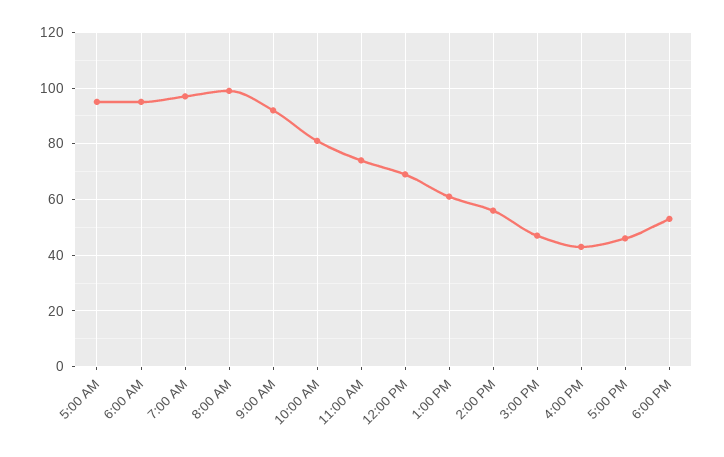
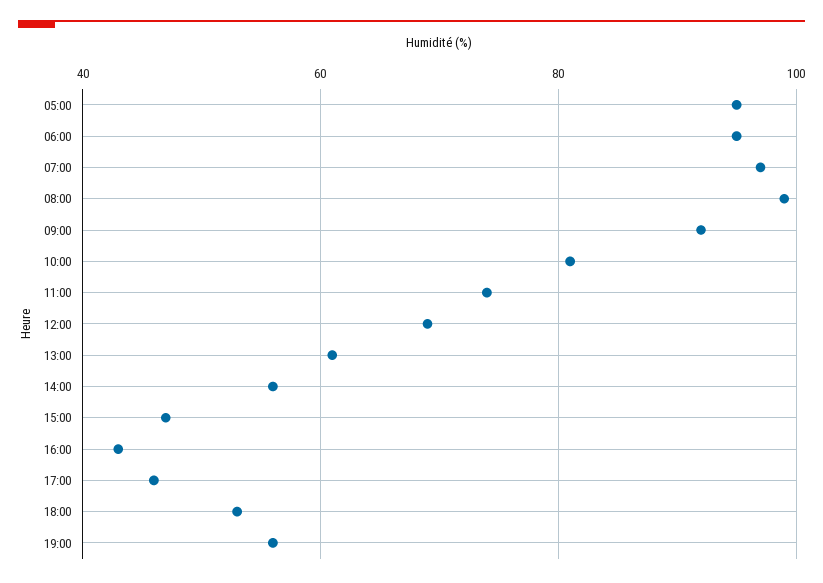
19:00: none -> 55

